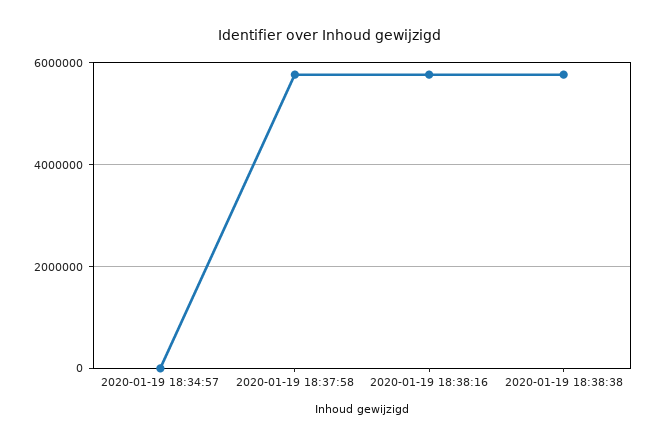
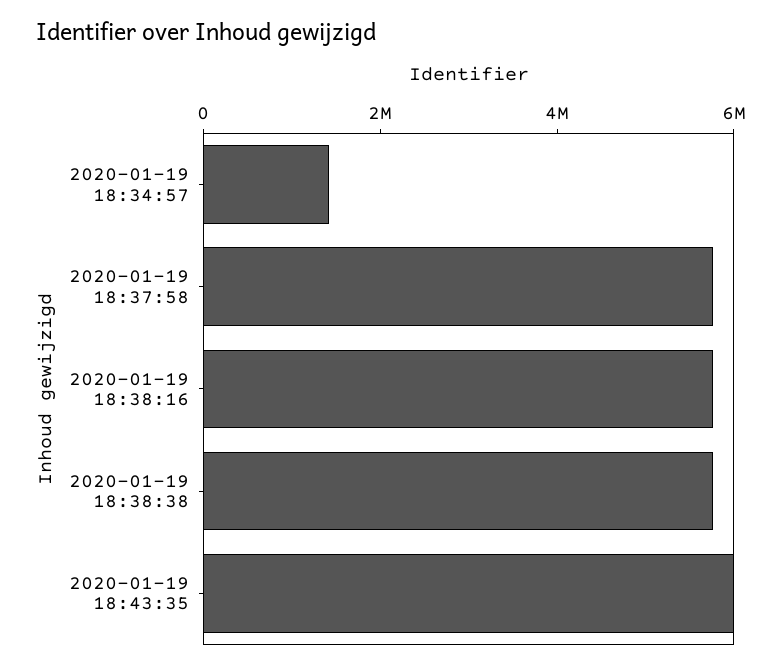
2020-01-19 18:34:57: 0 -> 1500000
2020-01-19 18:43:35: none -> 6000000

